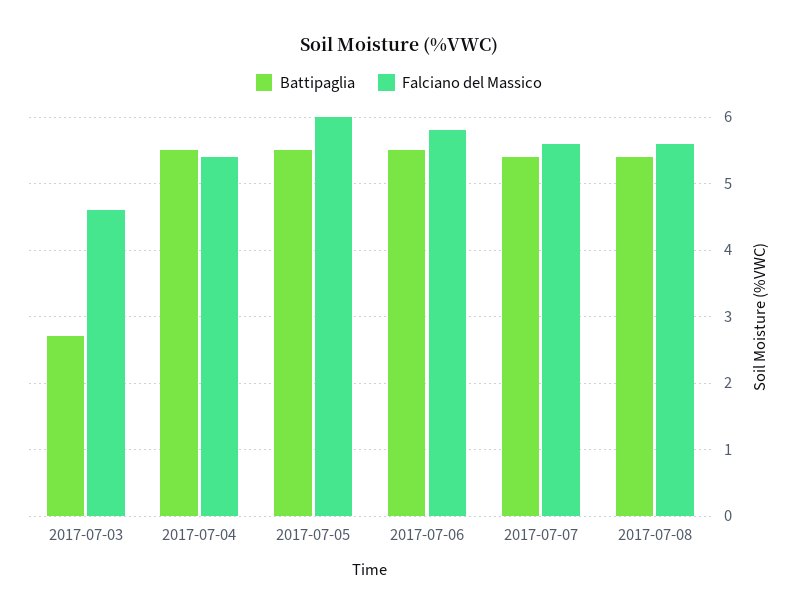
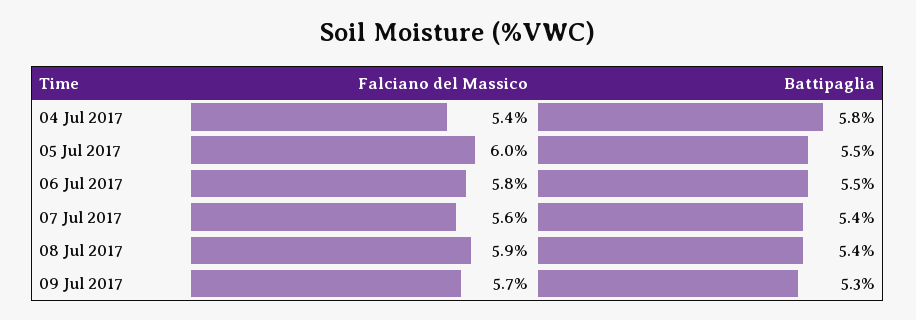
Battipaglia, 2017-07-03: 2.7 -> none
Falciano del Massico, 2017-07-03: 4.6 -> none
Battipaglia, 2017-07-04: 5.5 -> 5.8
Falciano del Massico, 2017-07-08: 5.6 -> 5.9
Falciano del Massico, 09 Jul 2017: none -> 5.7
Battipaglia, 09 Jul 2017: none -> 5.3

